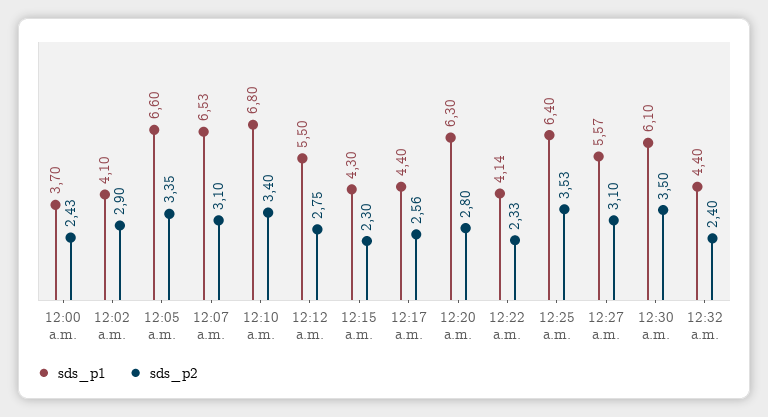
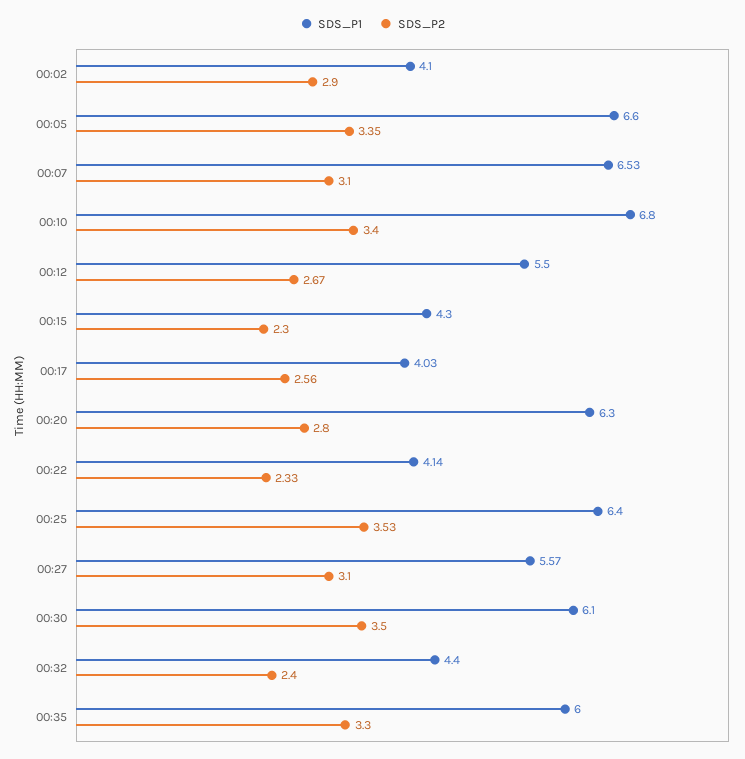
sds_p1, 12:00 a.m.: 3.7 -> none
sds_p2, 12:00 a.m.: 2.43 -> none
sds_p2, 12:12 a.m.: 2.75 -> 2.67
sds_p1, 12:17 a.m.: 4.4 -> 4.03
sds_p1, 00:35: none -> 6
sds_p2, 00:35: none -> 3.3

